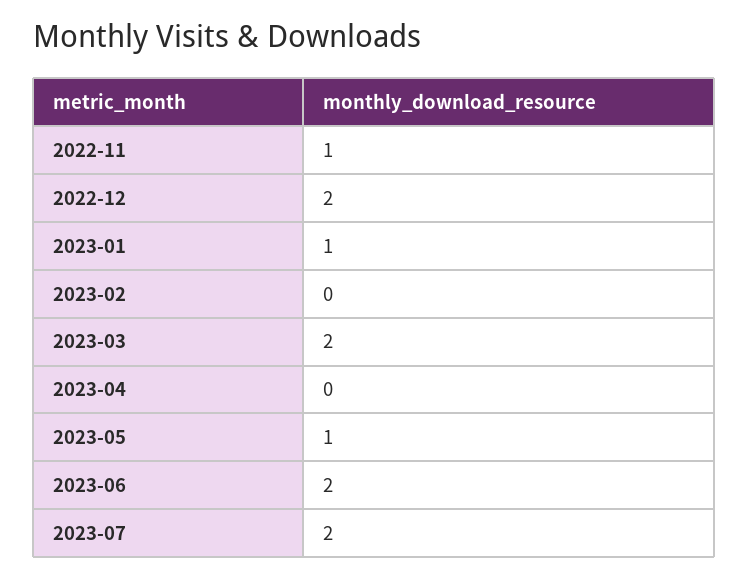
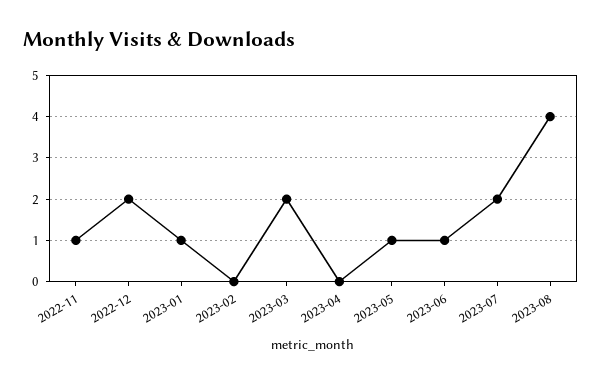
2023-06: 2 -> 1
2023-08: none -> 4

